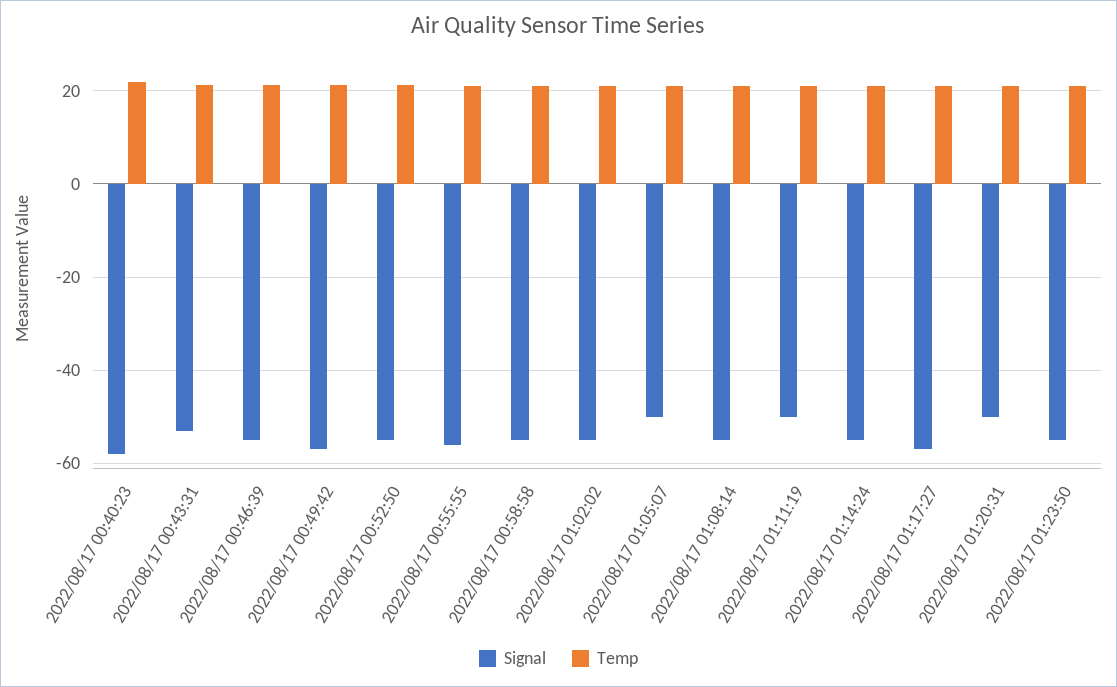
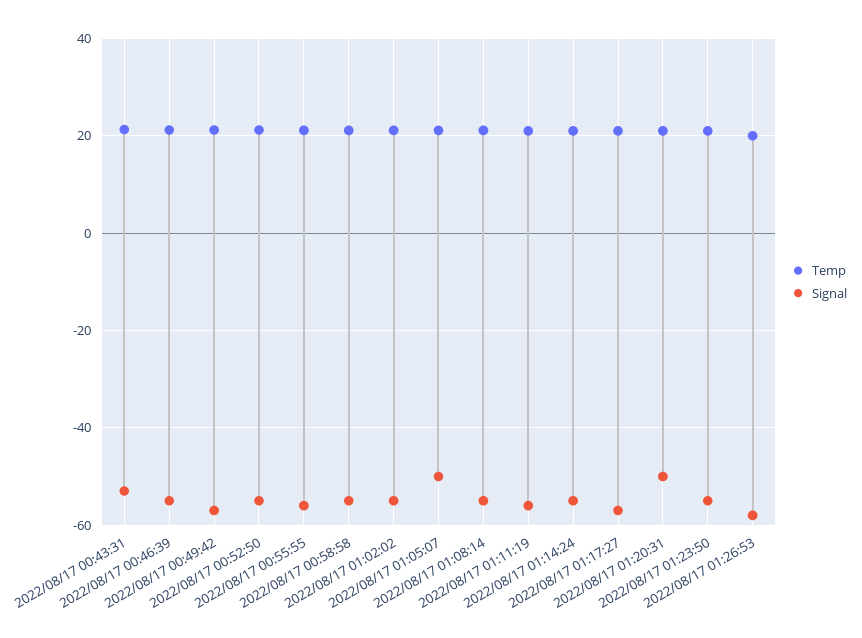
Signal, 2022/08/17 00:40:23: -58 -> none
Temp, 2022/08/17 00:40:23: 22 -> none
Signal, 2022/08/17 01:11:19: -50 -> -56
Temp, 2022/08/17 01:26:53: none -> 20
Signal, 2022/08/17 01:26:53: none -> -58

